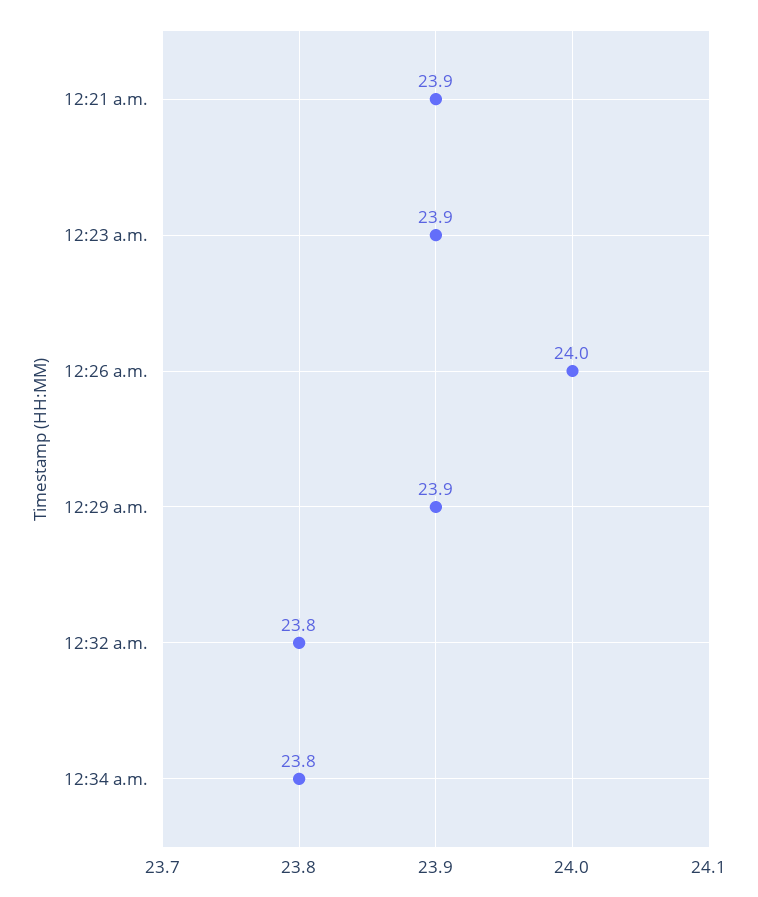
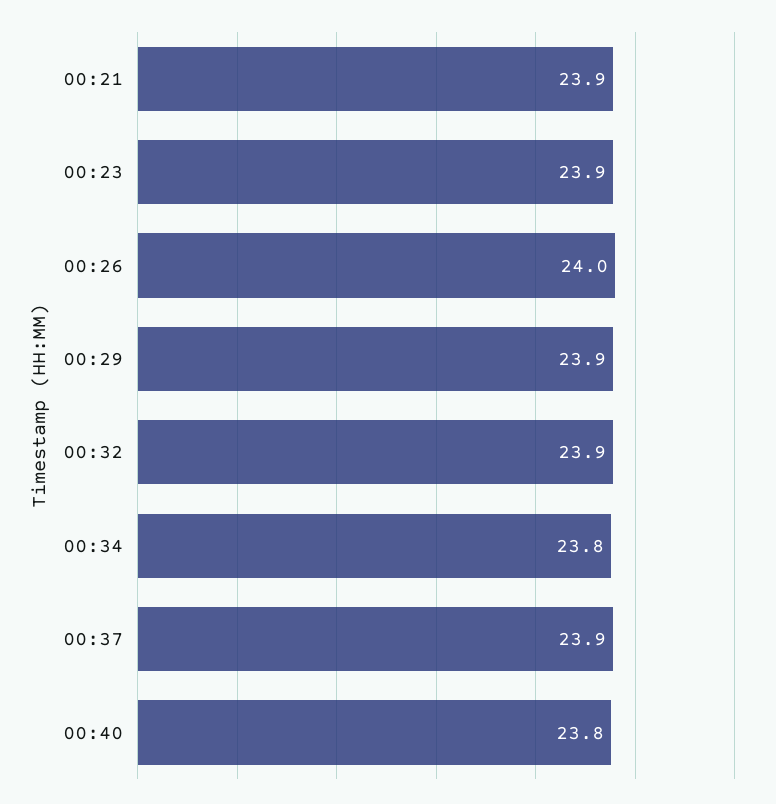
12:32 a.m.: 23.8 -> 23.9
00:37: none -> 23.9
00:40: none -> 23.8

